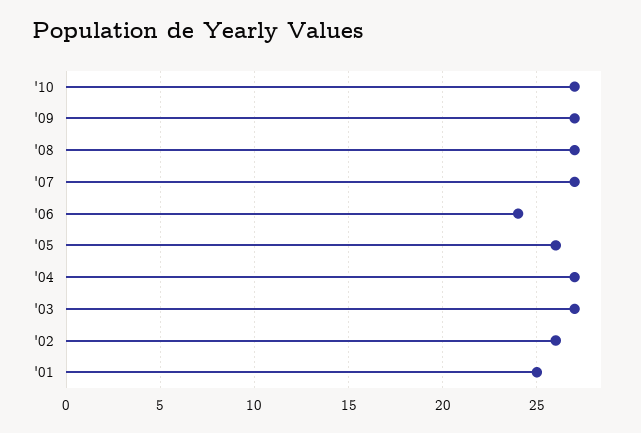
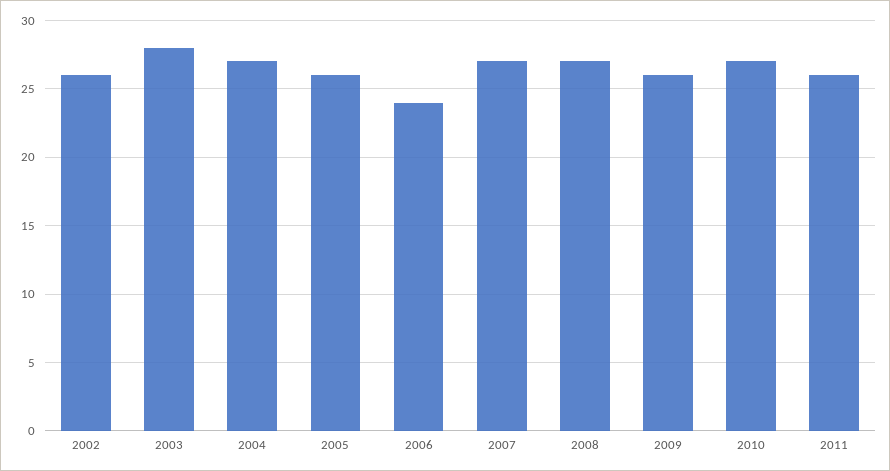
'09: 27 -> 26
'03: 27 -> 28
'01: 25 -> none
2011: none -> 26

